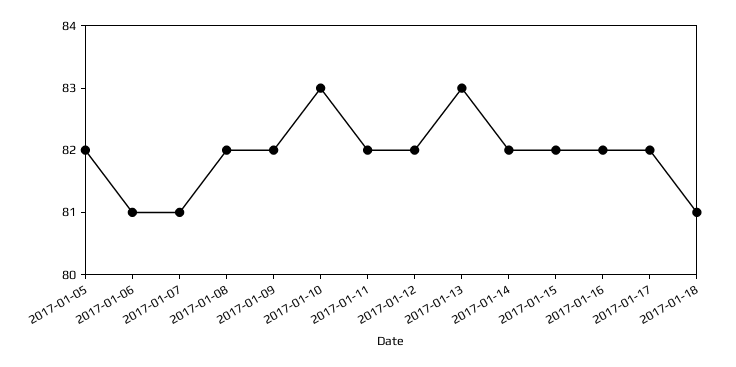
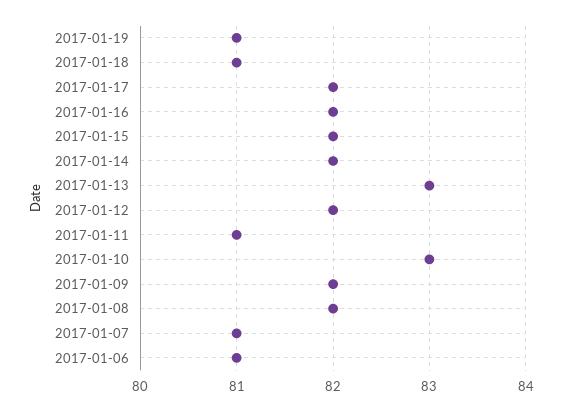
2017-01-05: 82 -> none
2017-01-11: 82 -> 81
2017-01-19: none -> 81

